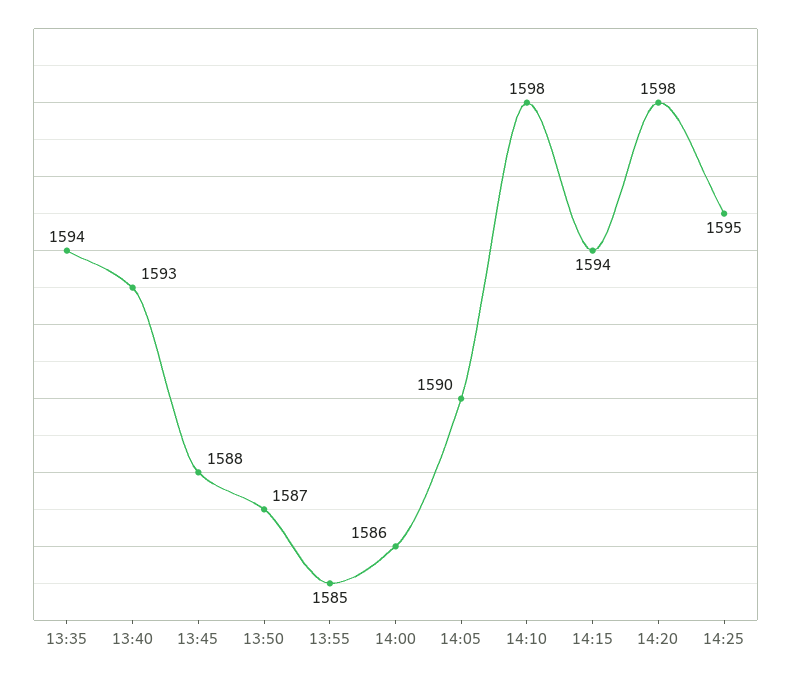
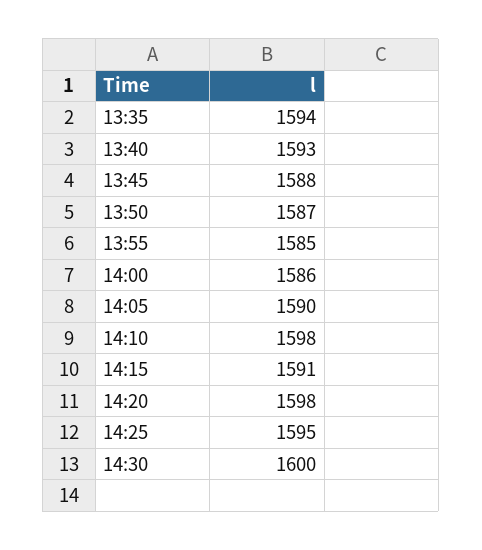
14:15: 1594 -> 1591
14:30: none -> 1600

